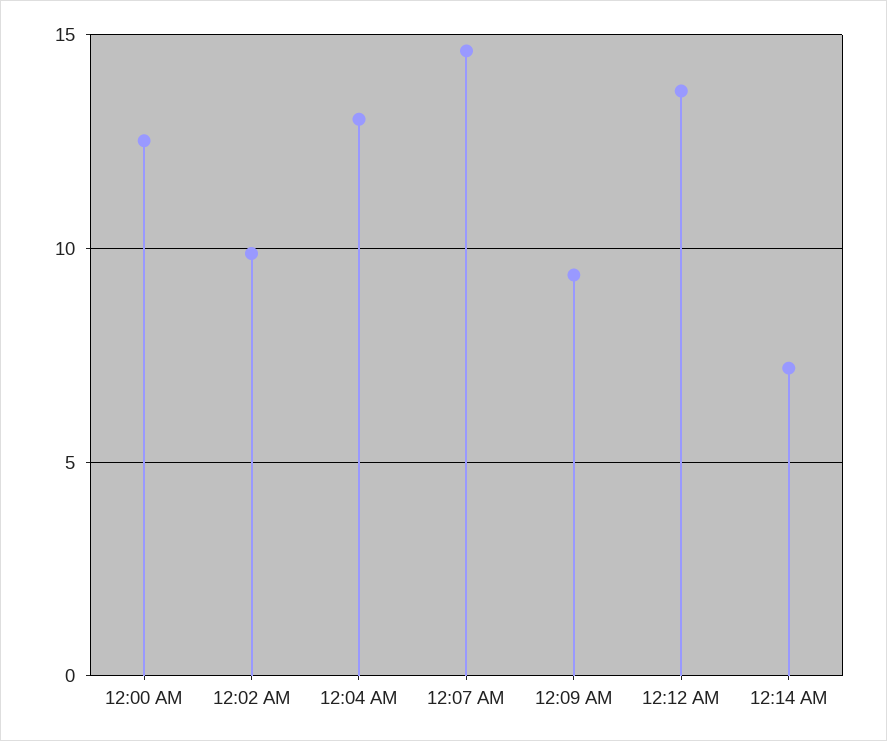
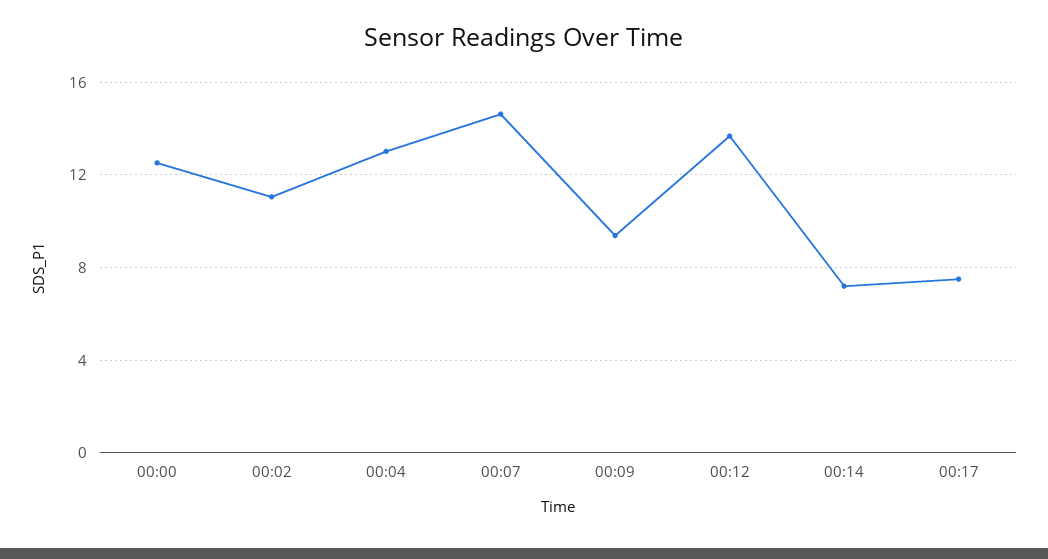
12:02 AM: 10 -> 11
00:17: none -> 7.5

